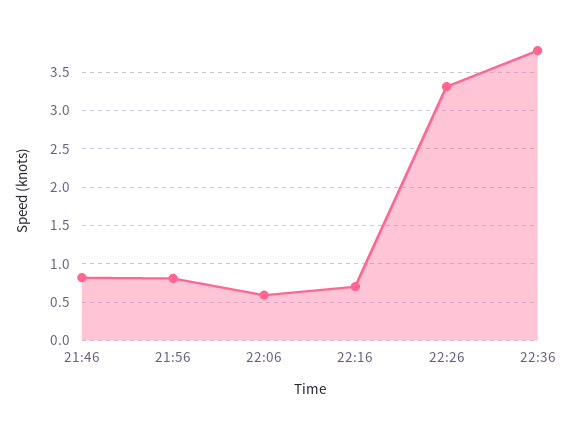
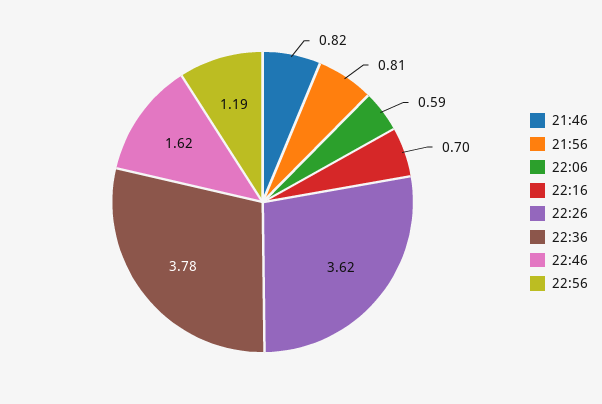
22:26: 3.3 -> 3.62
22:46: none -> 1.62
22:56: none -> 1.19

